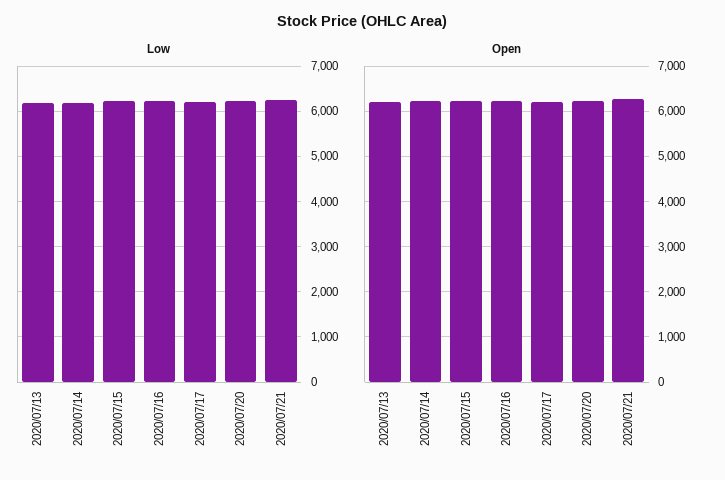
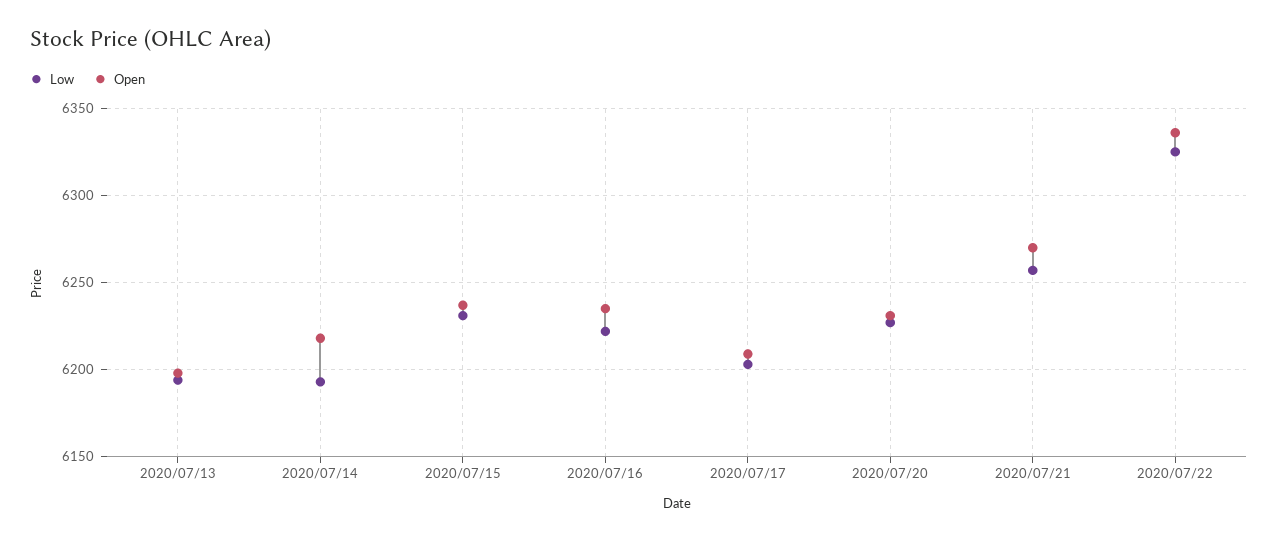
Low, 2020/07/22: none -> 6325
Open, 2020/07/22: none -> 6335

